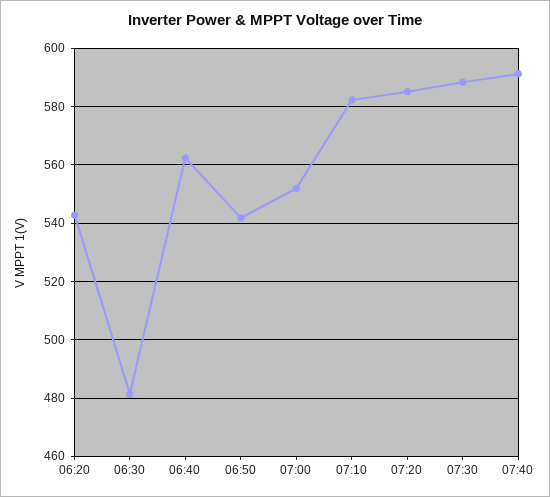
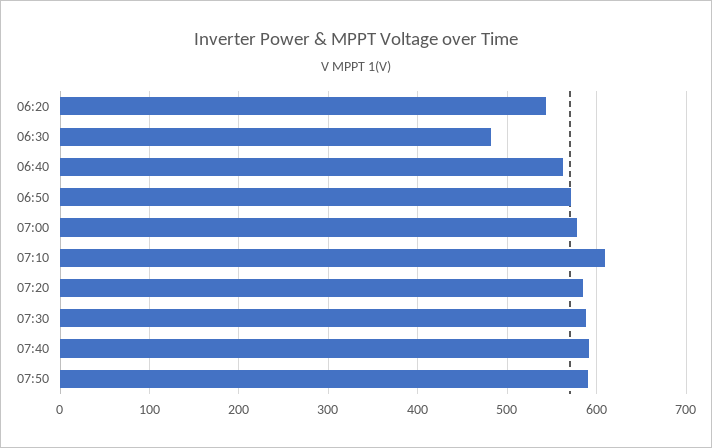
06:50: 542.5 -> 570
07:00: 552.5 -> 580
07:10: 582.5 -> 610
07:50: none -> 590

